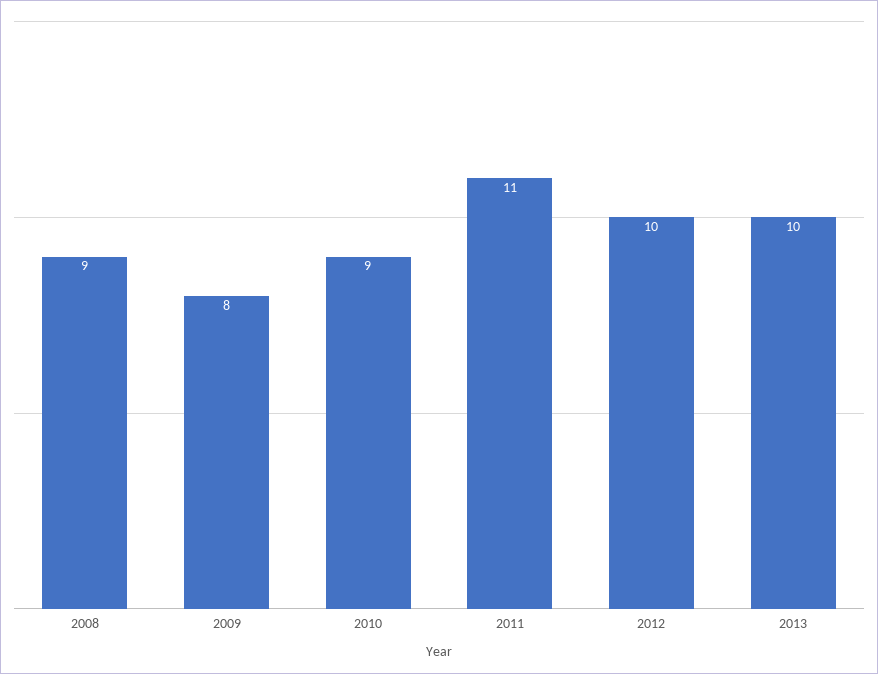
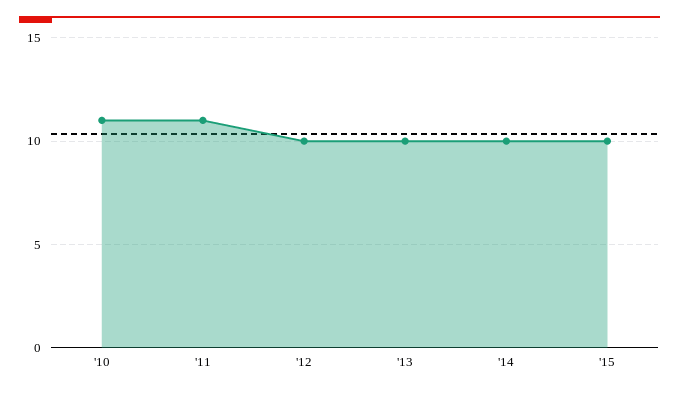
2008: 9 -> none
2009: 8 -> none
2010: 9 -> 11
'14: none -> 10
'15: none -> 10

